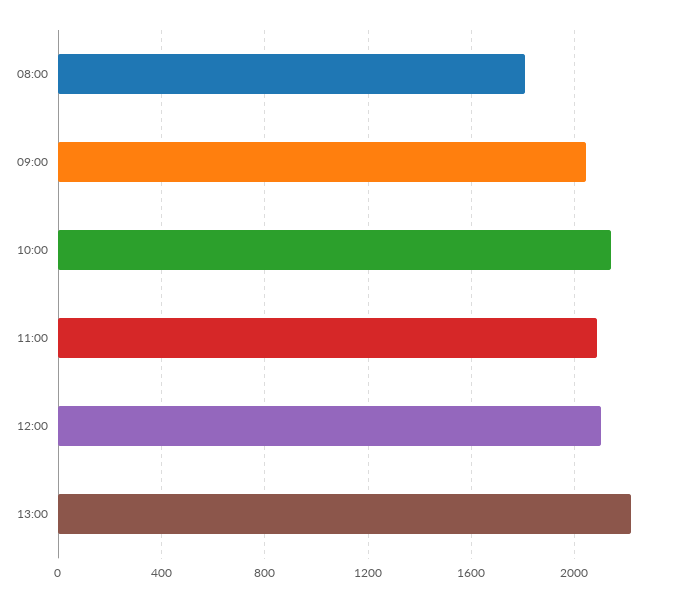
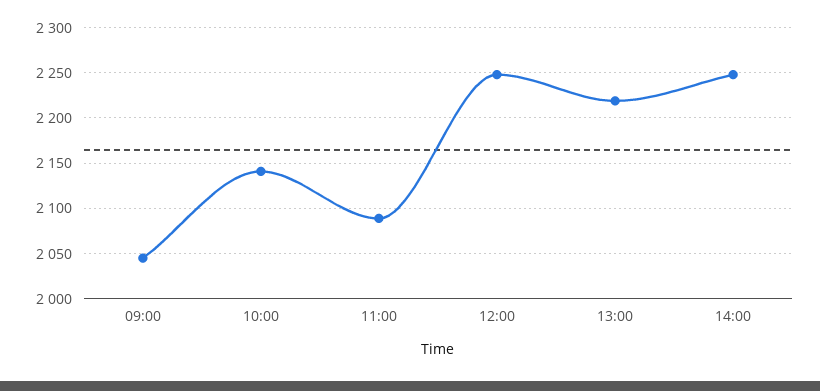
08:00: 1800 -> none
12:00: 2100 -> 2250
14:00: none -> 2250

